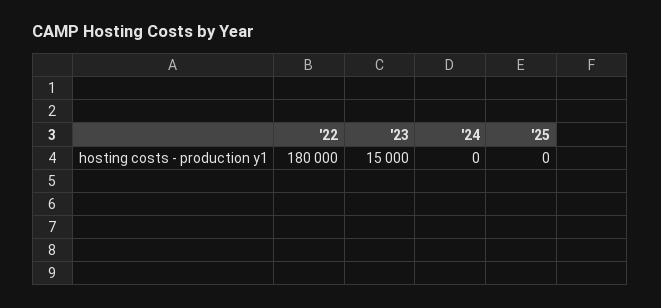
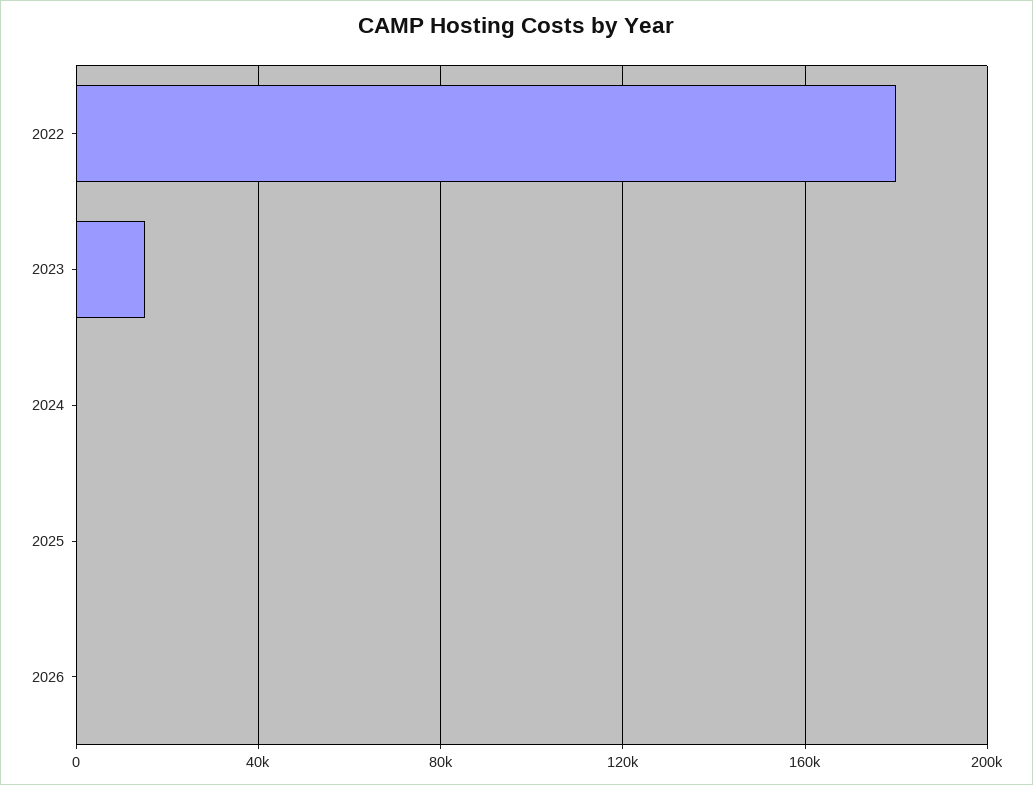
2026: none -> 0

